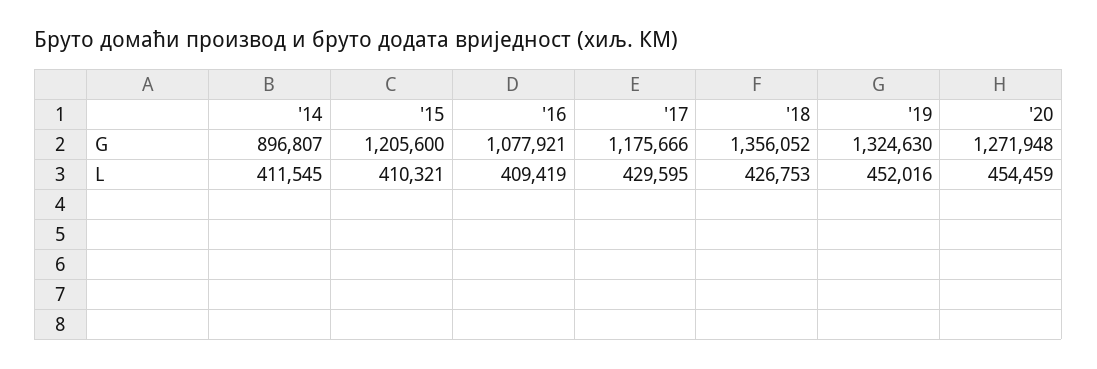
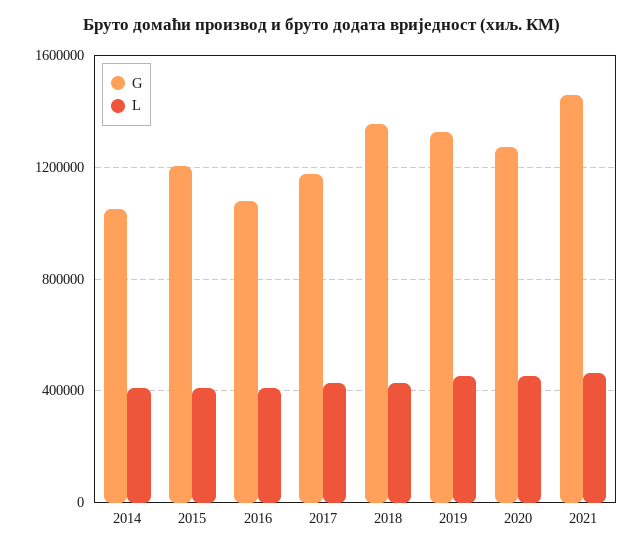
G, '14: 896807 -> 1050000
G, 2021: none -> 1450000
L, 2021: none -> 450000

